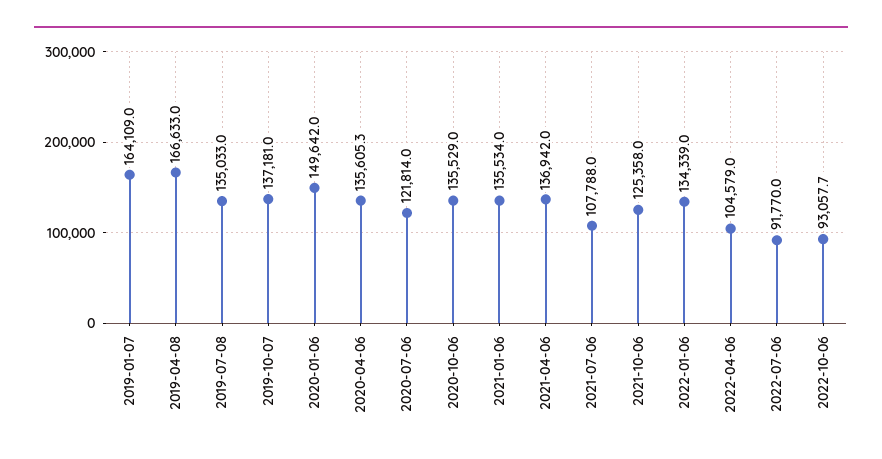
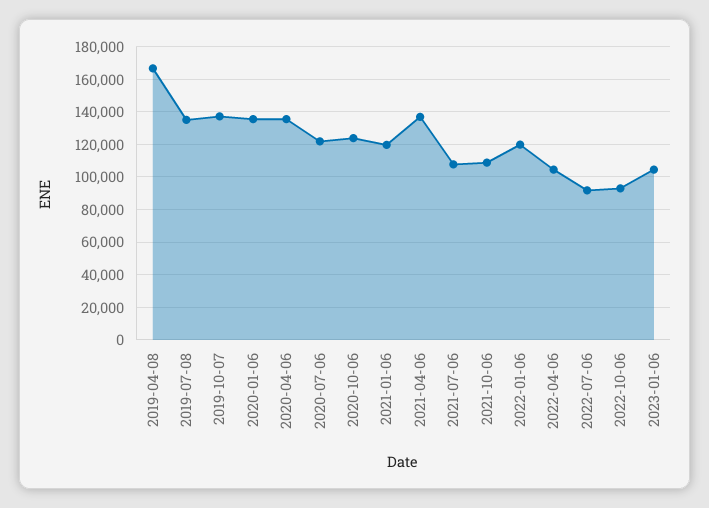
2019-01-07: 164109 -> none
2020-01-06: 149642 -> 135000
2020-10-06: 135529 -> 125000
2021-01-06: 135534 -> 120000
2021-10-06: 125358 -> 110000
2022-01-06: 134339 -> 120000
2023-01-06: none -> 105000

